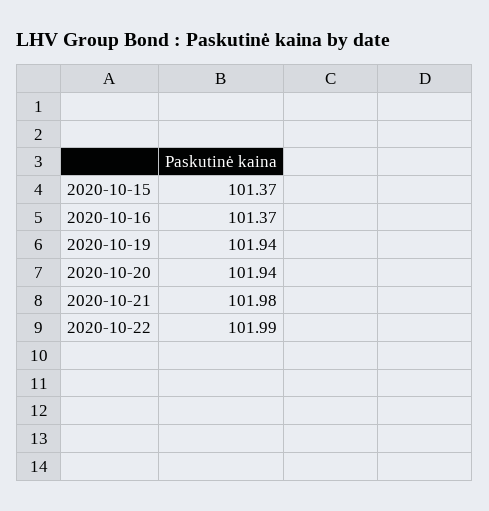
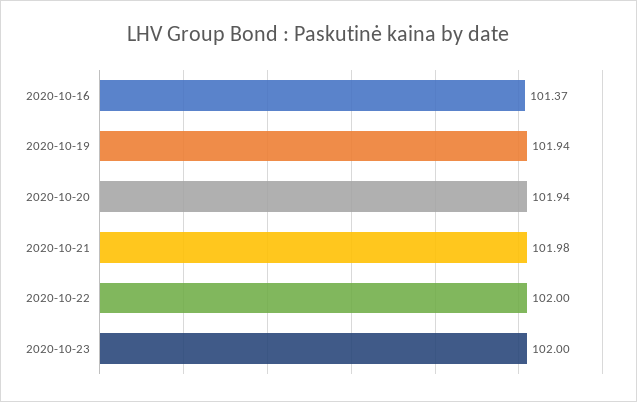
2020-10-15: 101.37 -> none
2020-10-22: 101.99 -> 102
2020-10-23: none -> 102

